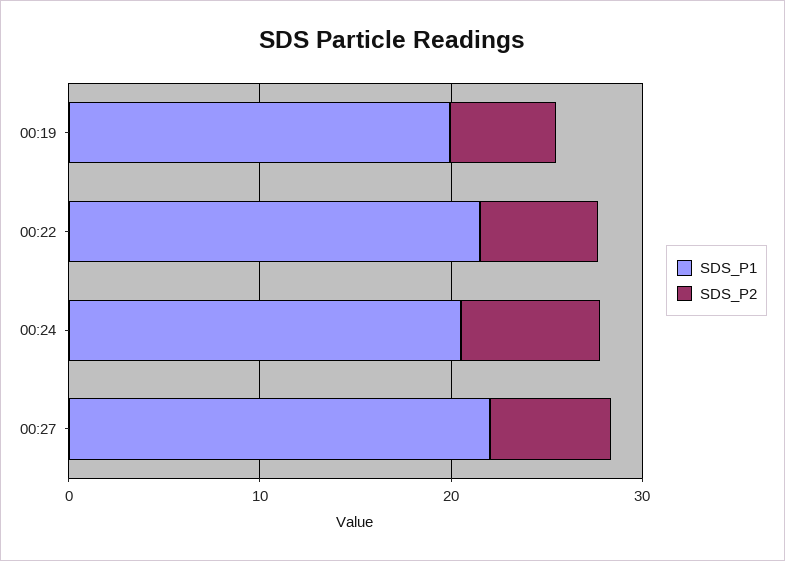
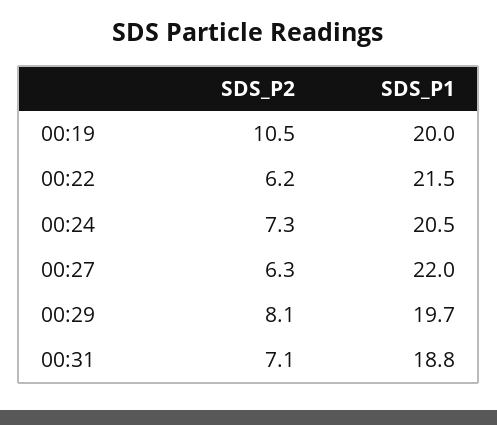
SDS_P2, 00:19: 6 -> 10.5
SDS_P2, 00:29: none -> 8.1
SDS_P1, 00:29: none -> 19.7
SDS_P2, 00:31: none -> 7.1
SDS_P1, 00:31: none -> 18.8

